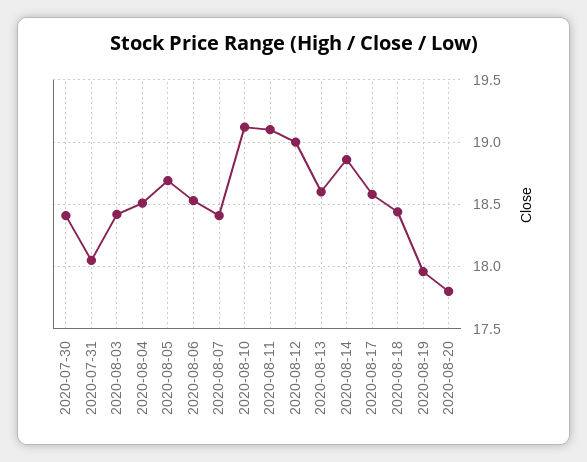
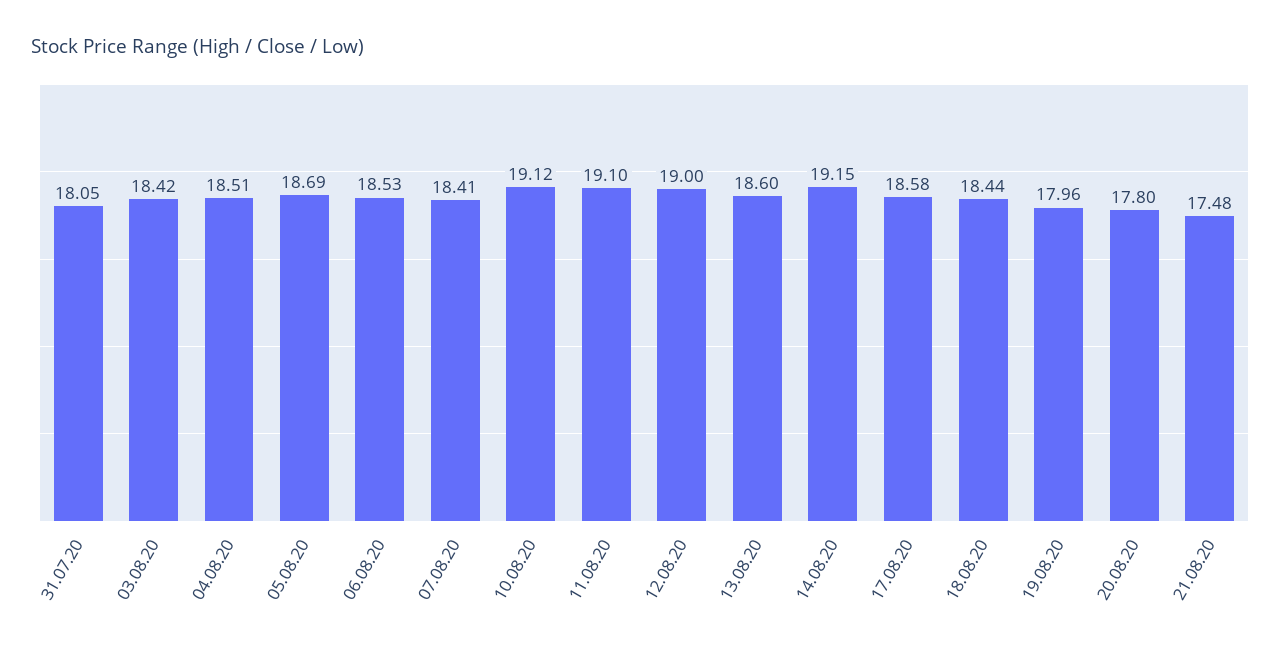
2020-07-30: 18.4 -> none
2020-08-14: 18.85 -> 19.15
21.08.20: none -> 17.48

